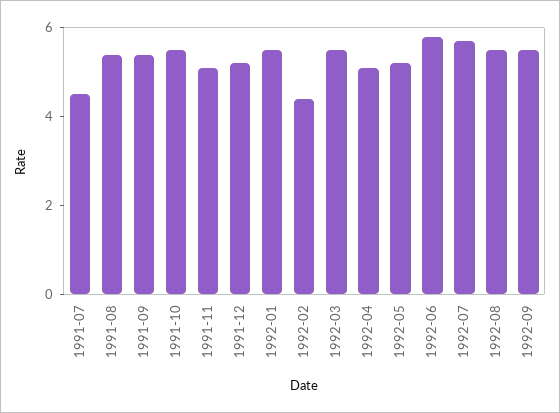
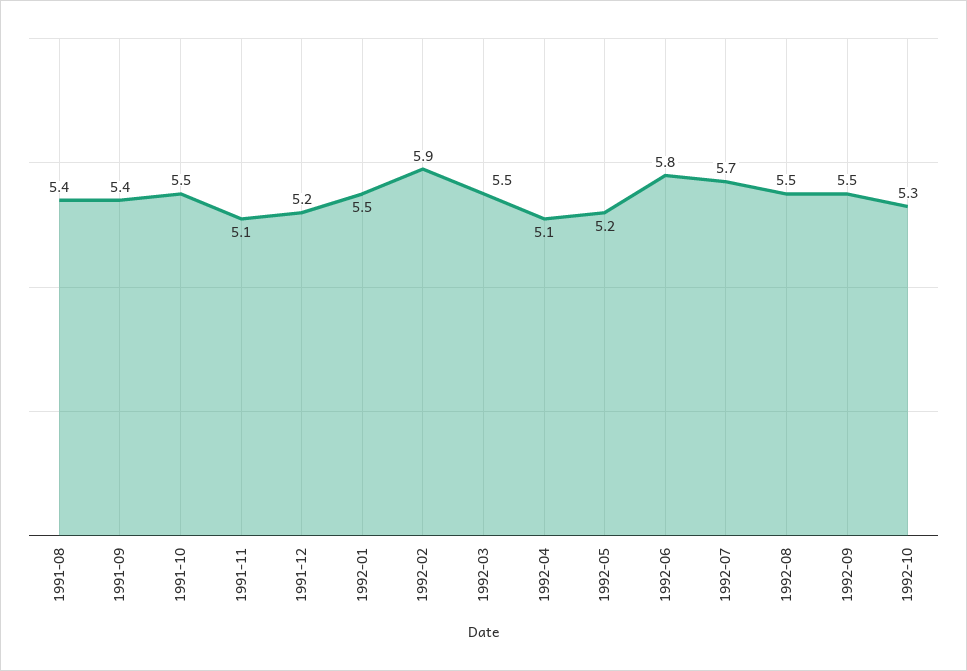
1991-07: 4.5 -> none
1992-02: 4.5 -> 5.9
1992-10: none -> 5.3

